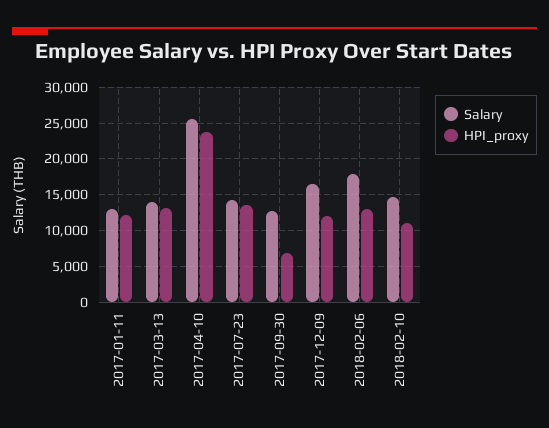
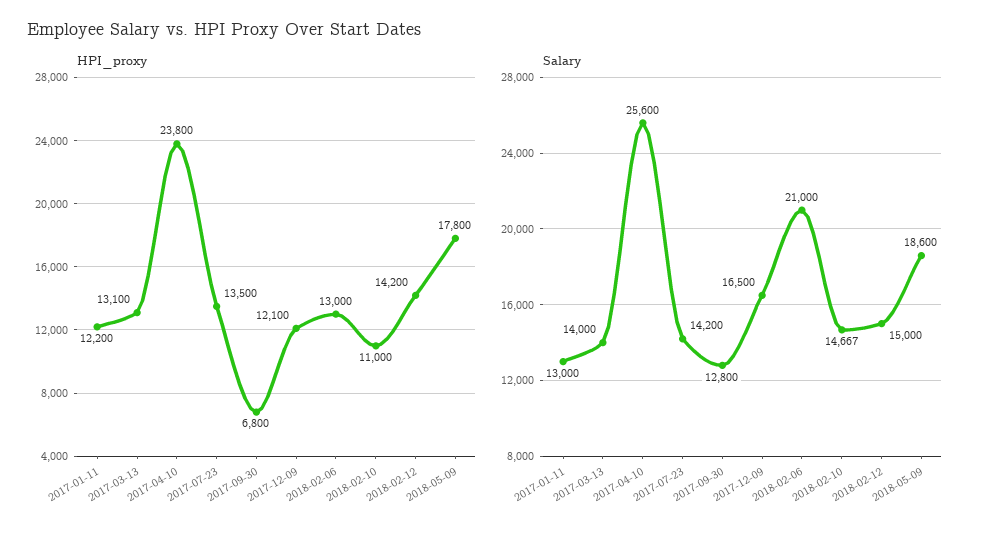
Salary, 2018-02-06: 18000 -> 21000
HPI_proxy, 2018-02-12: none -> 14200
HPI_proxy, 2018-05-09: none -> 17800
Salary, 2018-02-12: none -> 15000
Salary, 2018-05-09: none -> 18600

